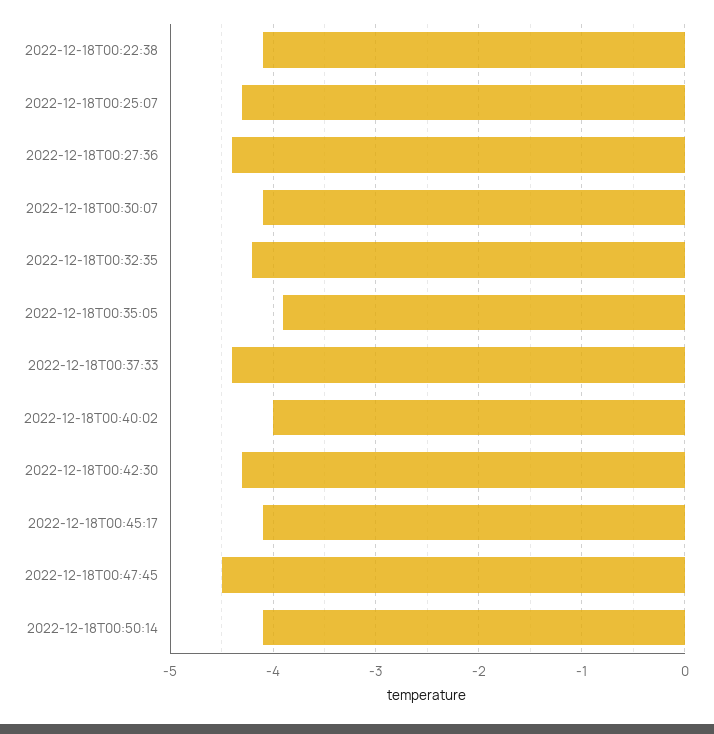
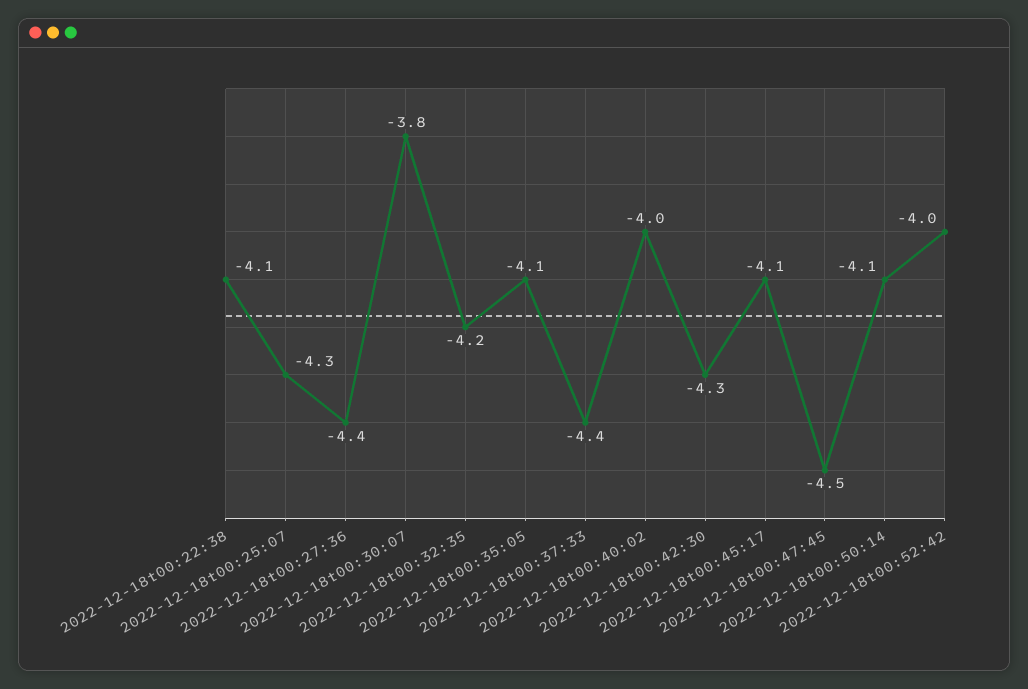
2022-12-18T00:30:07: -4.1 -> -3.8
2022-12-18T00:35:05: -3.9 -> -4.1
2022-12-18t00:52:42: none -> -4

